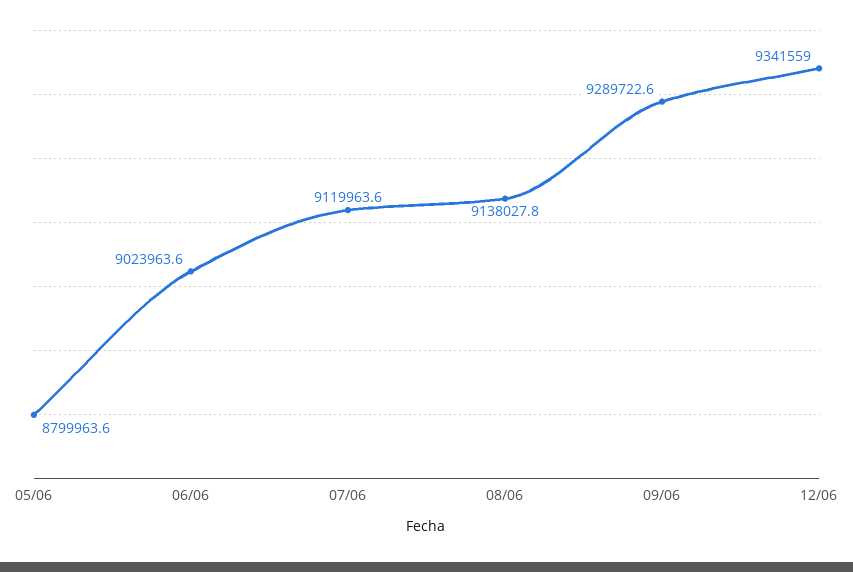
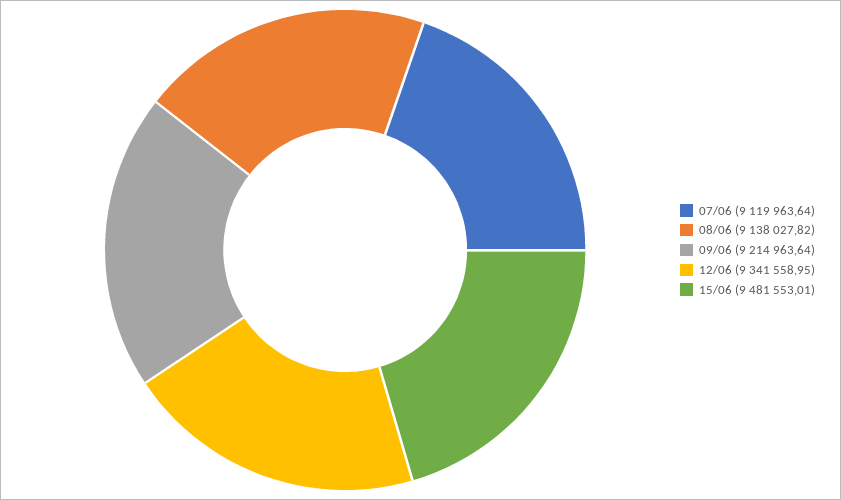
05/06: 8799963.6 -> none
06/06: 9023963.6 -> none
09/06: 9289722.6 -> 9214963.64
15/06: none -> 9481553.01

